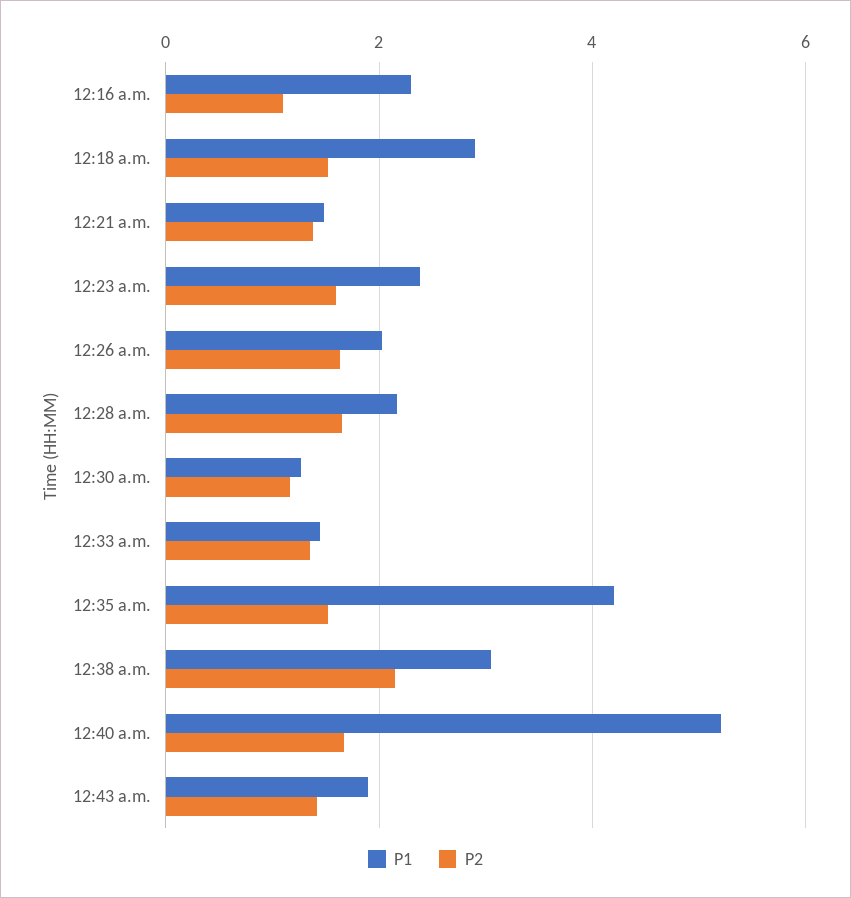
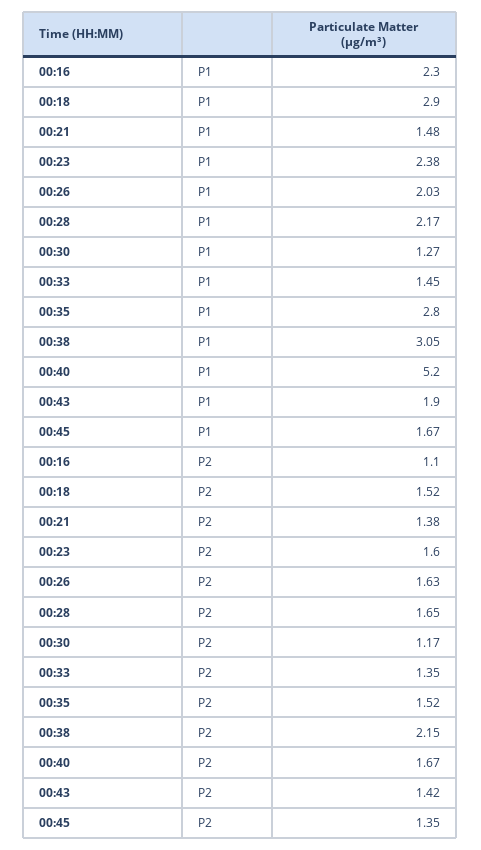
P1, 12:35 a.m.: 4.2 -> 2.8
P1, 00:45: none -> 1.67
P2, 00:45: none -> 1.35

